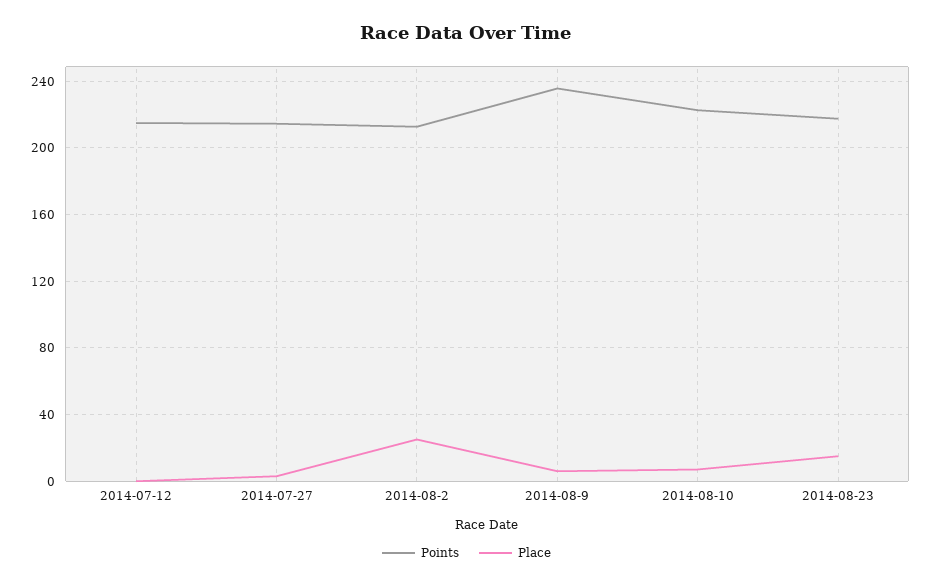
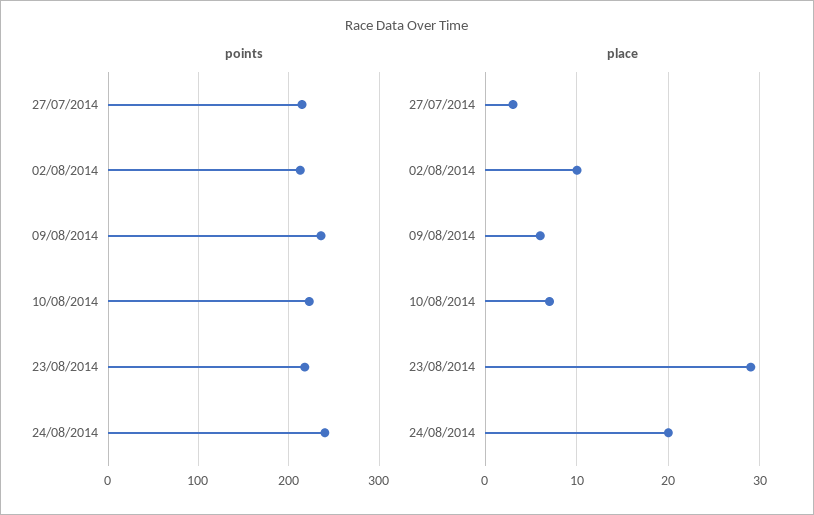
Points, 2014-07-12: 215 -> none
Place, 2014-07-12: 0 -> none
Place, 2014-08-2: 25 -> 10
Place, 2014-08-23: 15 -> 29
Points, 24/08/2014: none -> 240
Place, 24/08/2014: none -> 20

